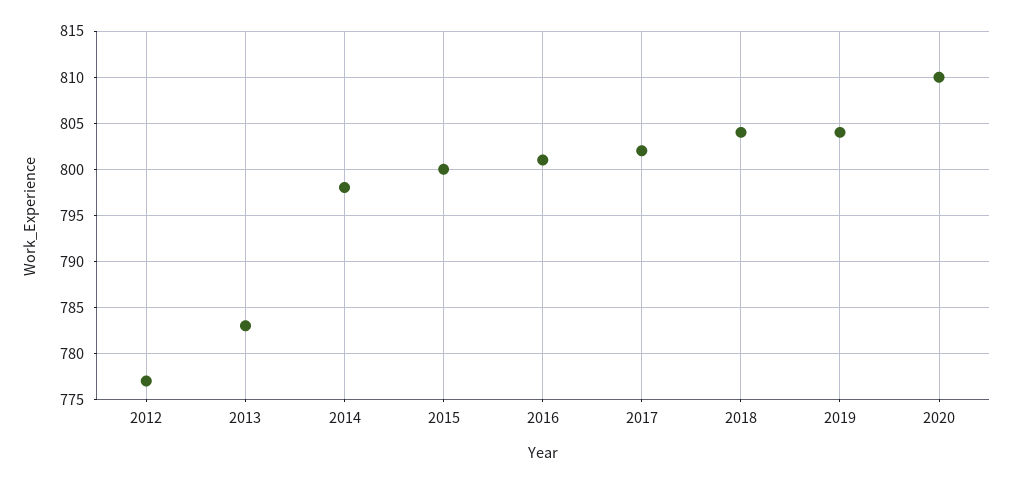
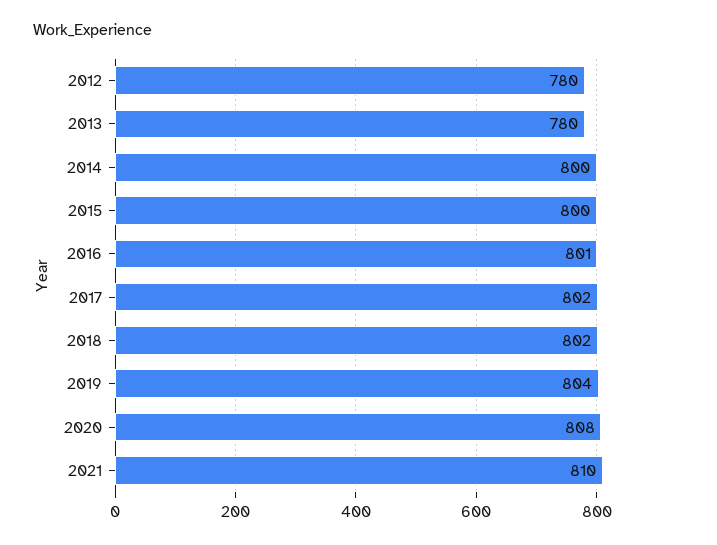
2012: 777 -> 780
2013: 783 -> 780
2014: 798 -> 800
2018: 804 -> 802
2020: 810 -> 808
2021: none -> 810

